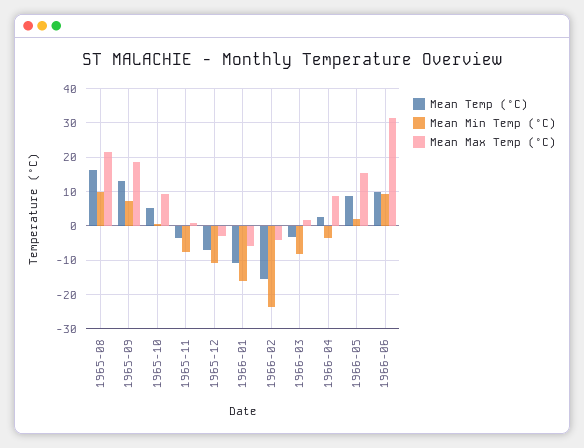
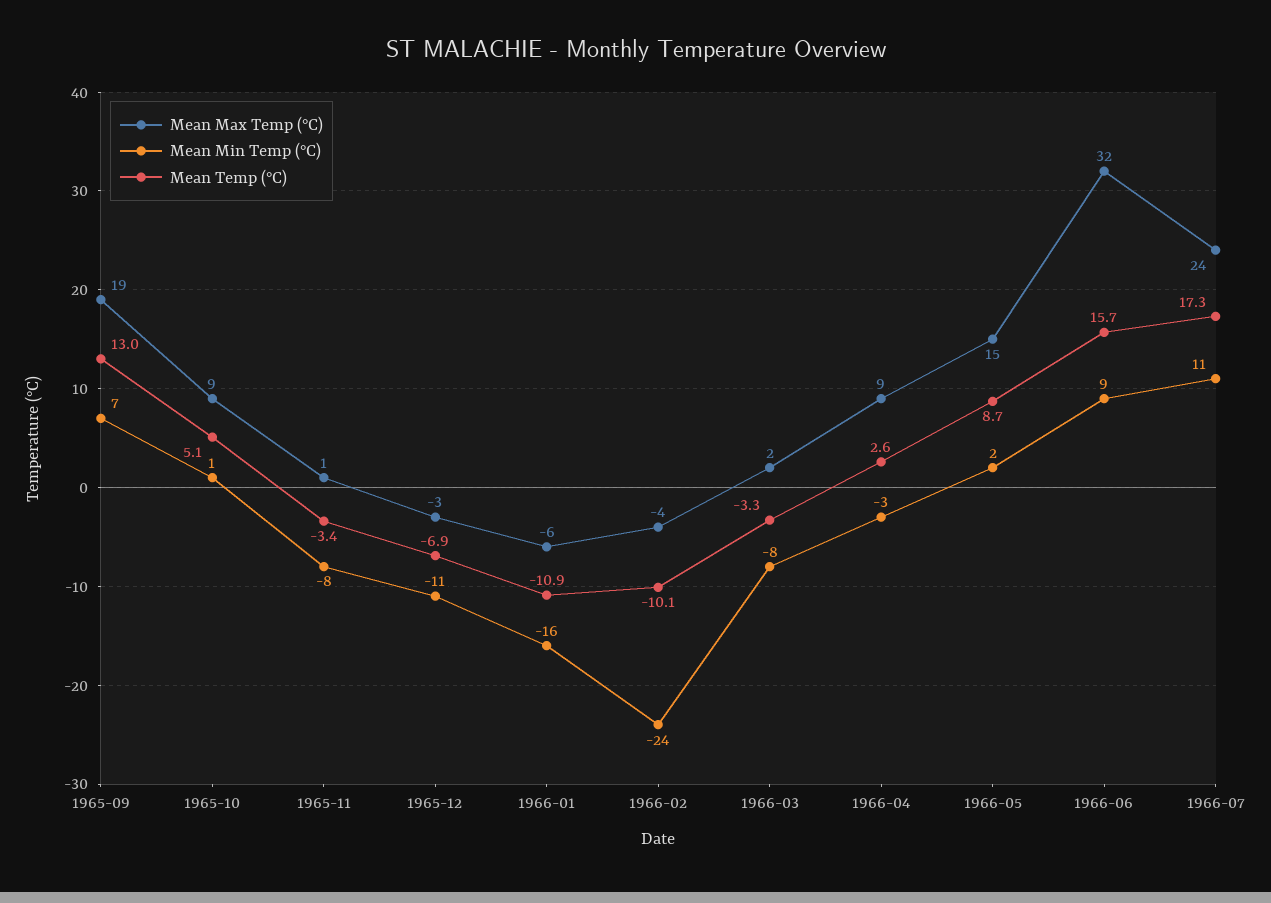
Mean Temp (°C), 1965-08: 16 -> none
Mean Min Temp (°C), 1965-08: 10 -> none
Mean Max Temp (°C), 1965-08: 22 -> none
Mean Temp (°C), 1966-02: -16 -> -10.1
Mean Temp (°C), 1966-06: 10 -> 15.7
Mean Max Temp (°C), 1966-07: none -> 24
Mean Min Temp (°C), 1966-07: none -> 11
Mean Temp (°C), 1966-07: none -> 17.3

